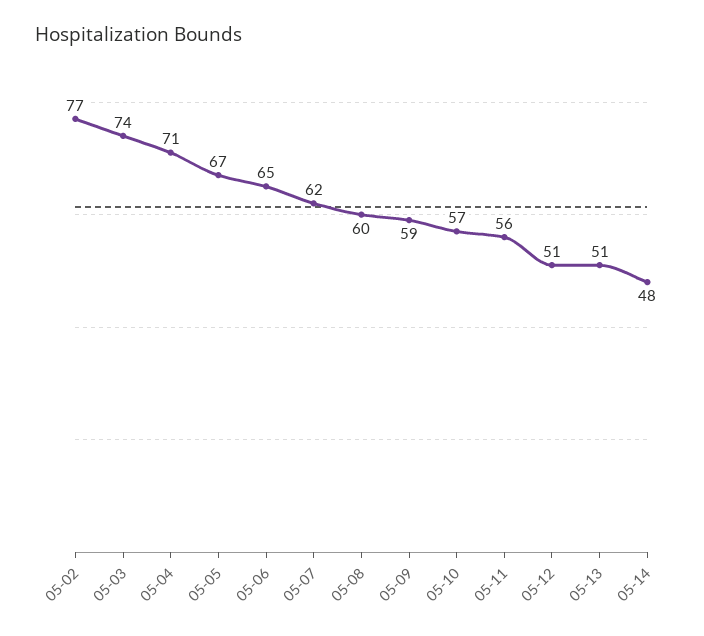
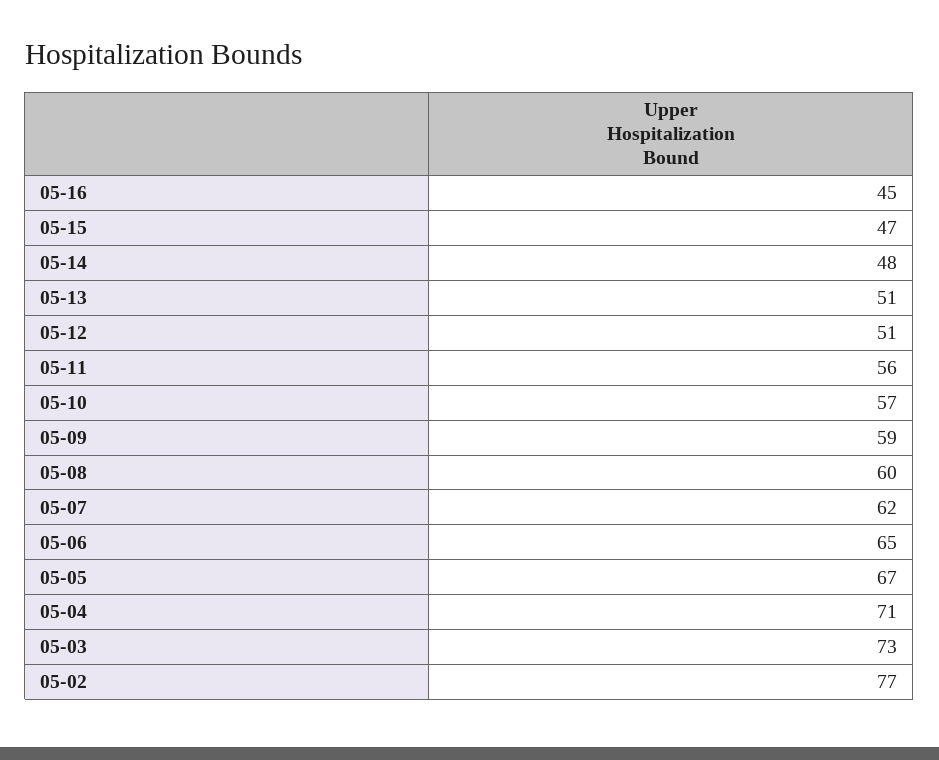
05-03: 74 -> 73
05-16: none -> 45
05-15: none -> 47

